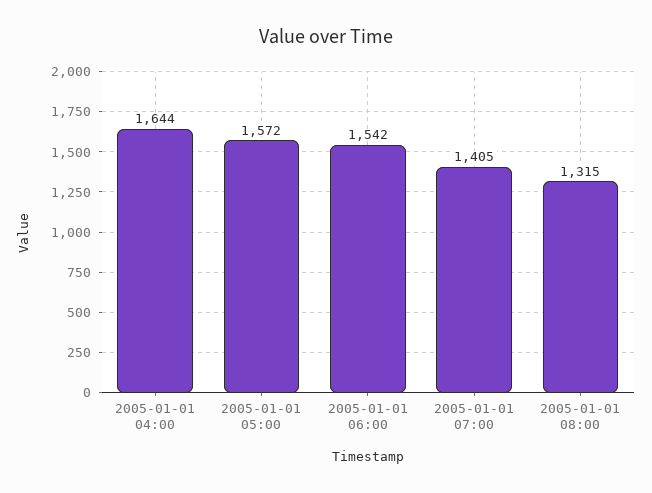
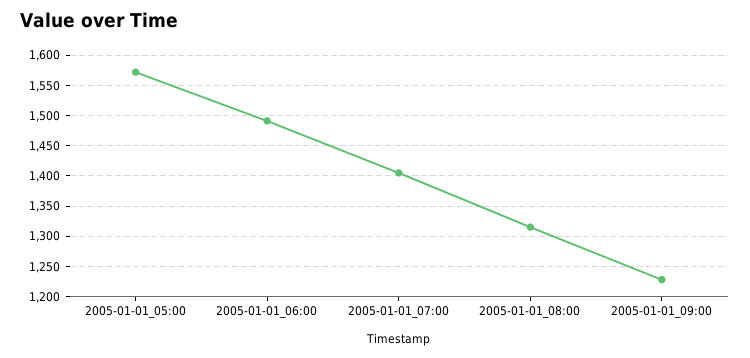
2005-01-01 04:00: 1644 -> none
2005-01-01 06:00: 1542 -> 1490
2005-01-01_09:00: none -> 1230

